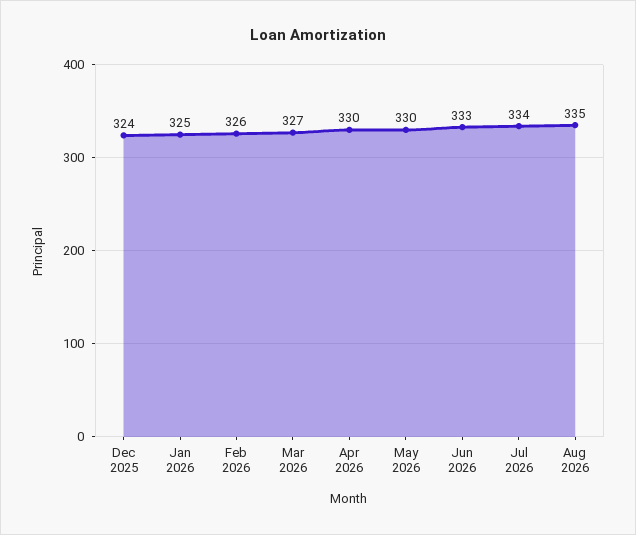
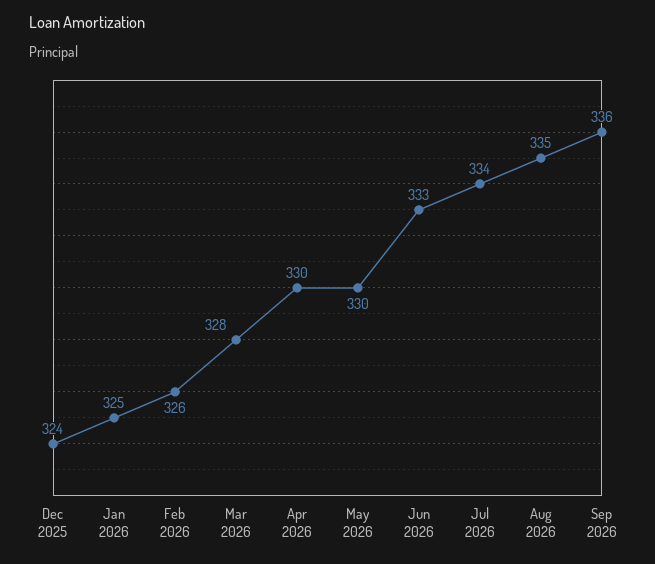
Mar 2026: 327 -> 328
Sep 2026: none -> 336

